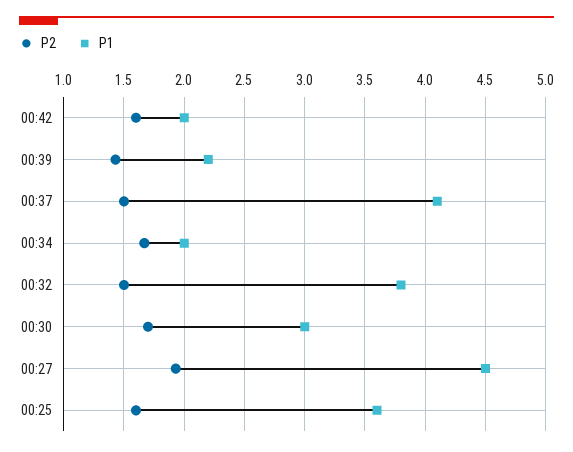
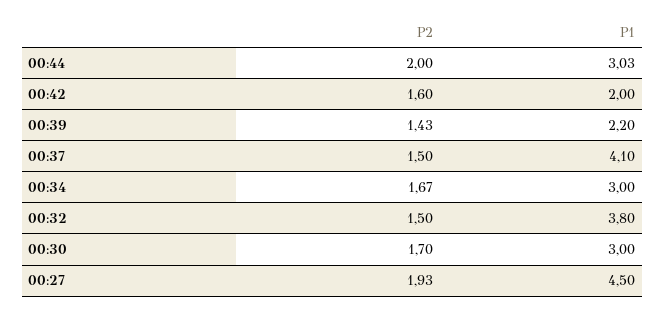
P1, 00:34: 2 -> 3
P2, 00:25: 1.6 -> none
P1, 00:25: 3.6 -> none
P2, 00:44: none -> 2
P1, 00:44: none -> 3.03

